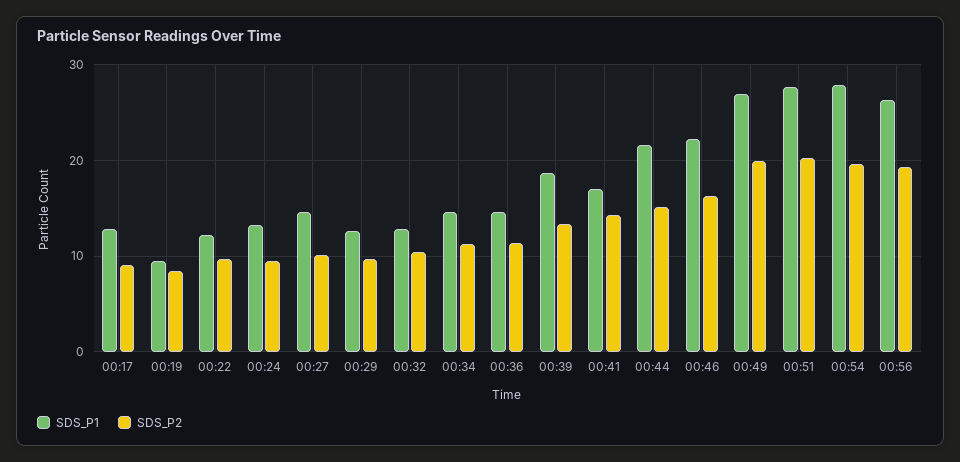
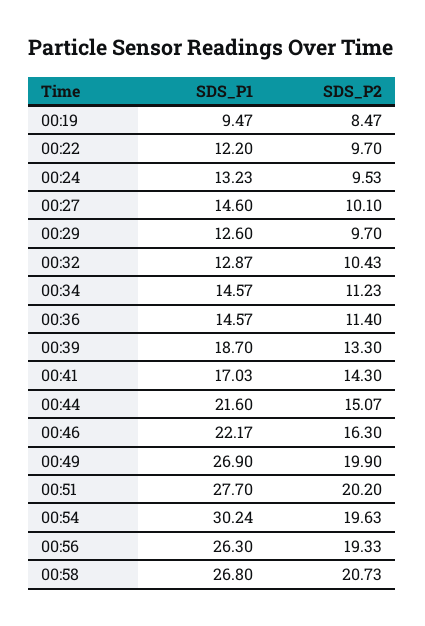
SDS_P1, 00:17: 13 -> none
SDS_P2, 00:17: 9 -> none
SDS_P1, 00:54: 28 -> 30.24
SDS_P1, 00:58: none -> 26.8
SDS_P2, 00:58: none -> 20.73

